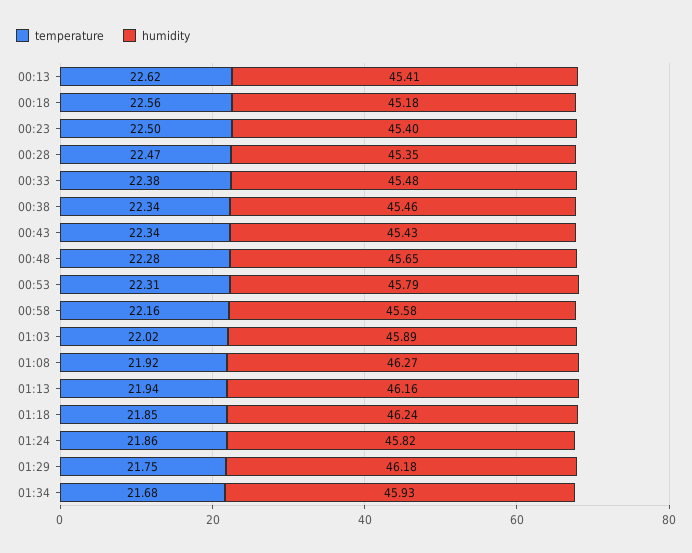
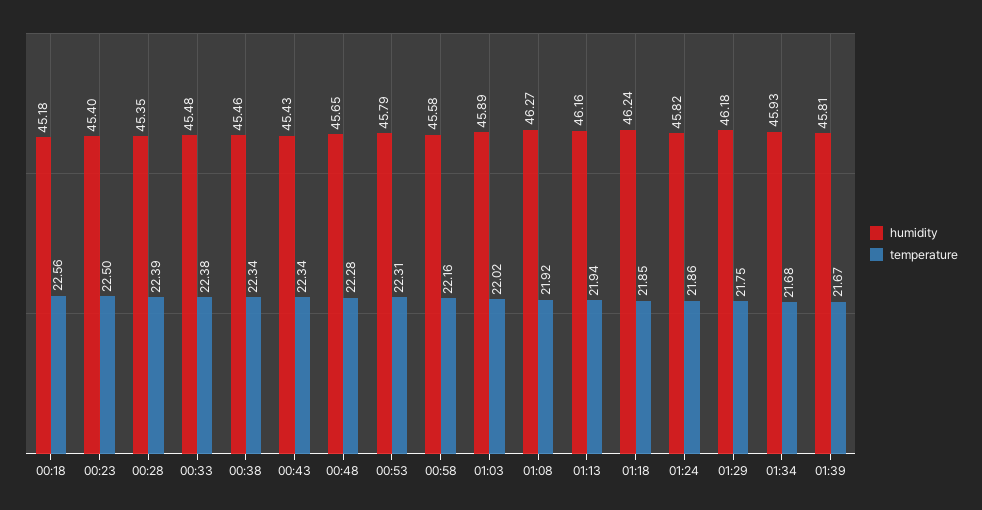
temperature, 00:13: 22.62 -> none
humidity, 00:13: 45.41 -> none
temperature, 00:28: 22.47 -> 22.39
humidity, 01:39: none -> 45.81
temperature, 01:39: none -> 21.67

